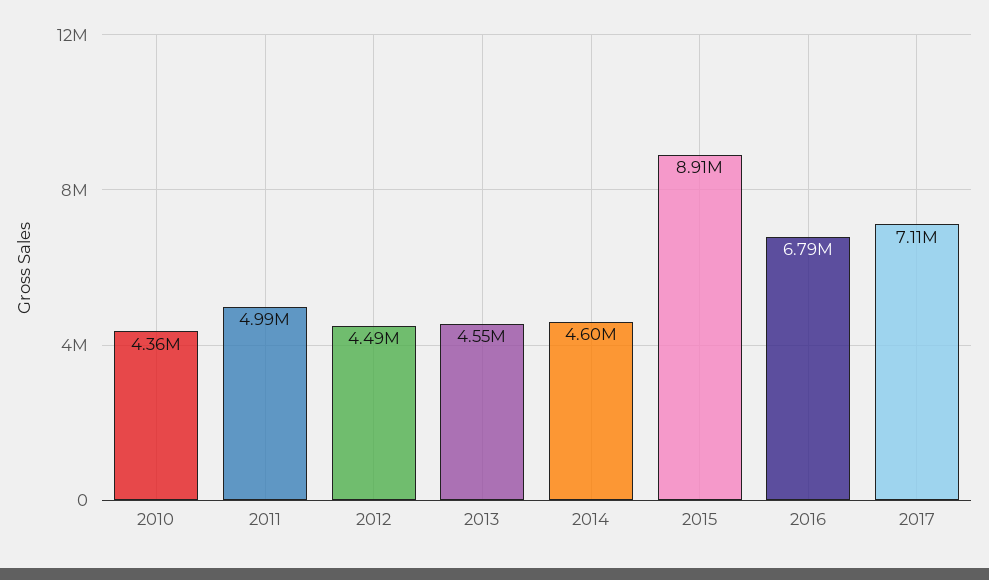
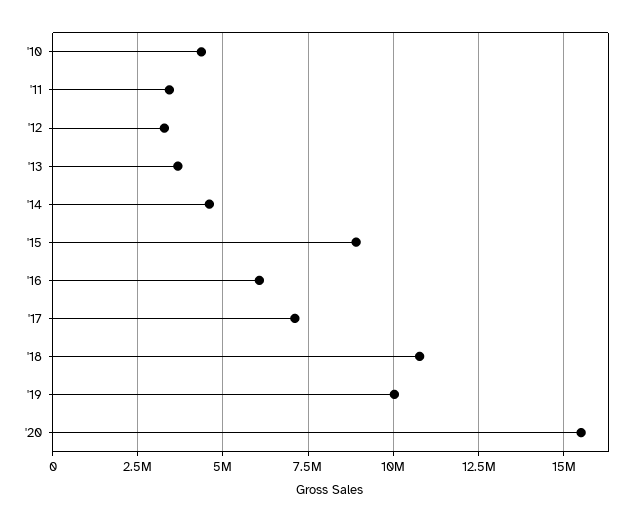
2011: 4990000 -> 3500000
2012: 4490000 -> 3250000
2013: 4550000 -> 3750000
2016: 6790000 -> 6000000
'18: none -> 10750000
'19: none -> 10000000
'20: none -> 15500000

